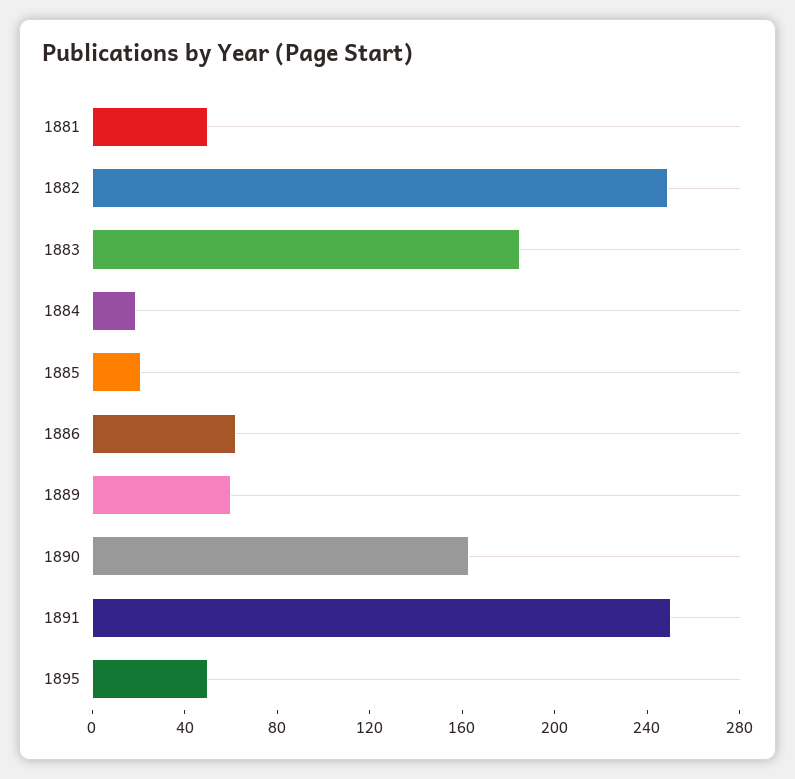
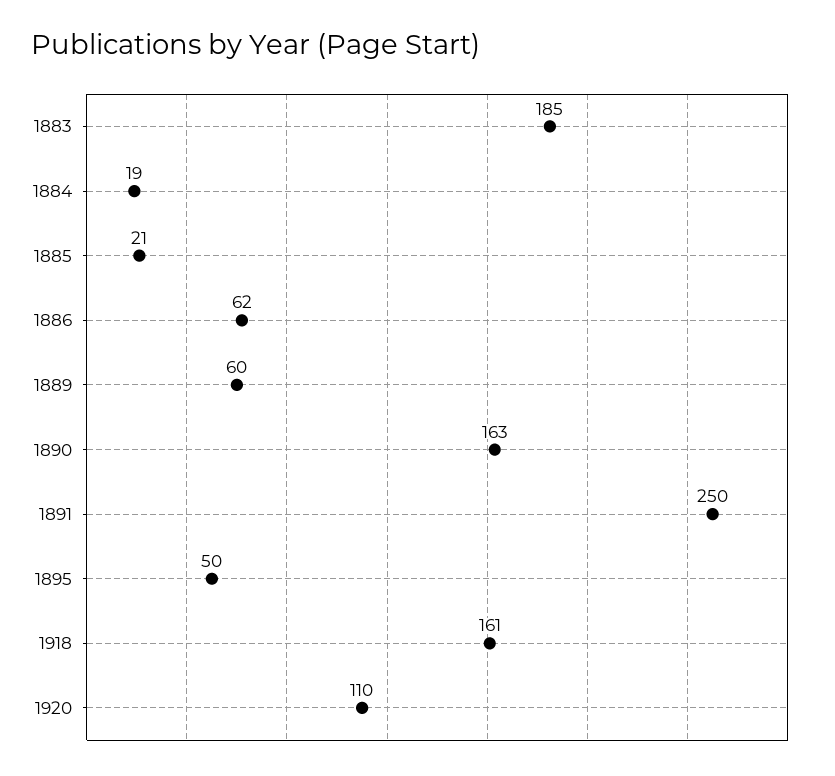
1881: 50 -> none
1882: 250 -> none
1918: none -> 161
1920: none -> 110

